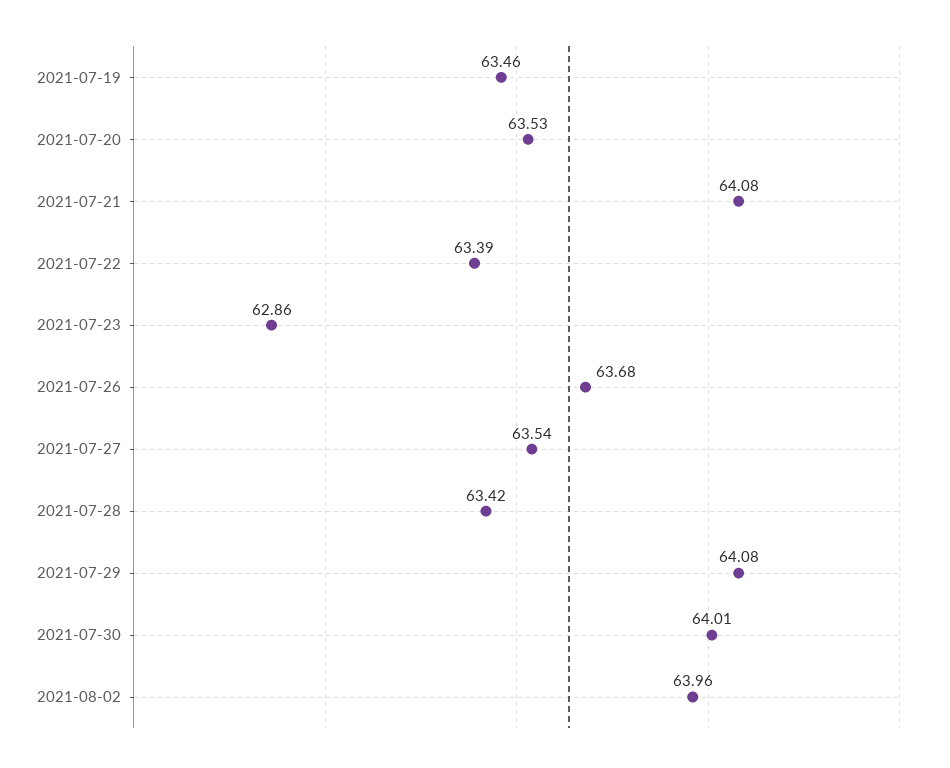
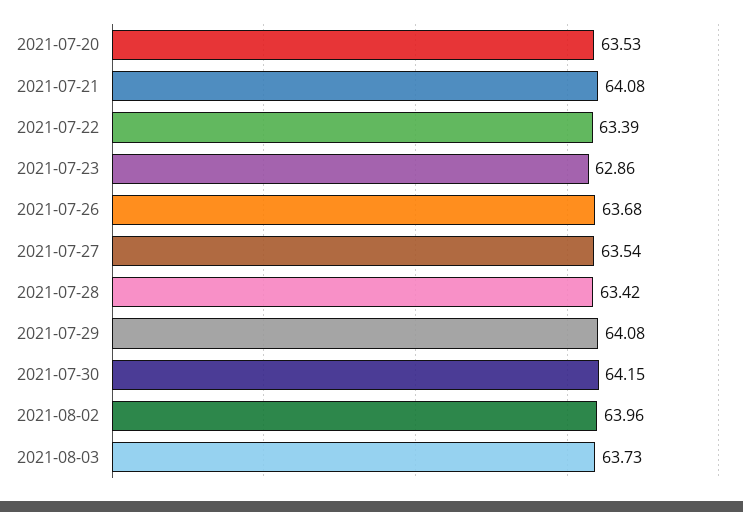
2021-07-19: 63.46 -> none
2021-07-30: 64.01 -> 64.15
2021-08-03: none -> 63.73

